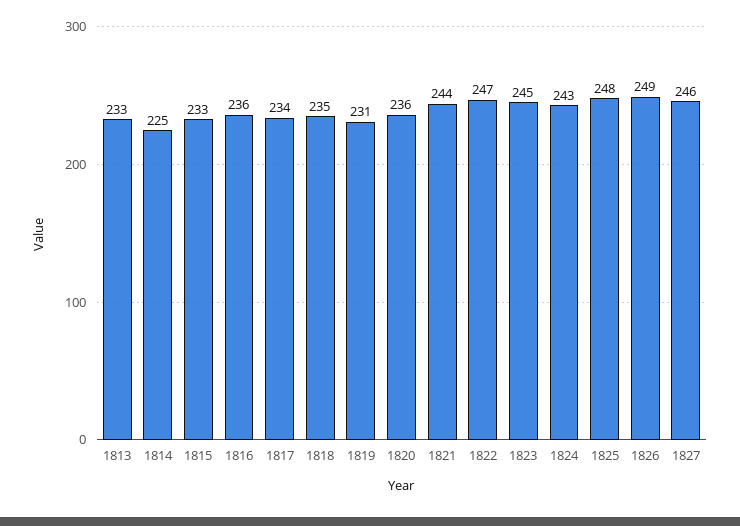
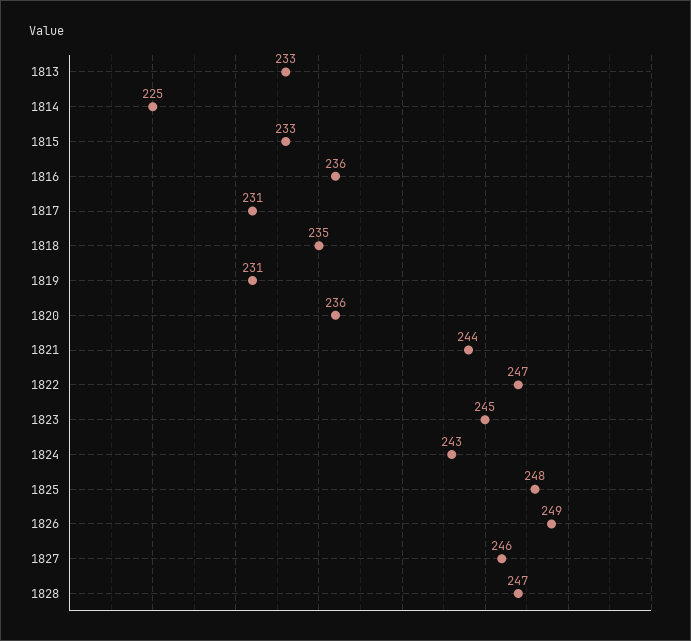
1817: 234 -> 231
1828: none -> 247

